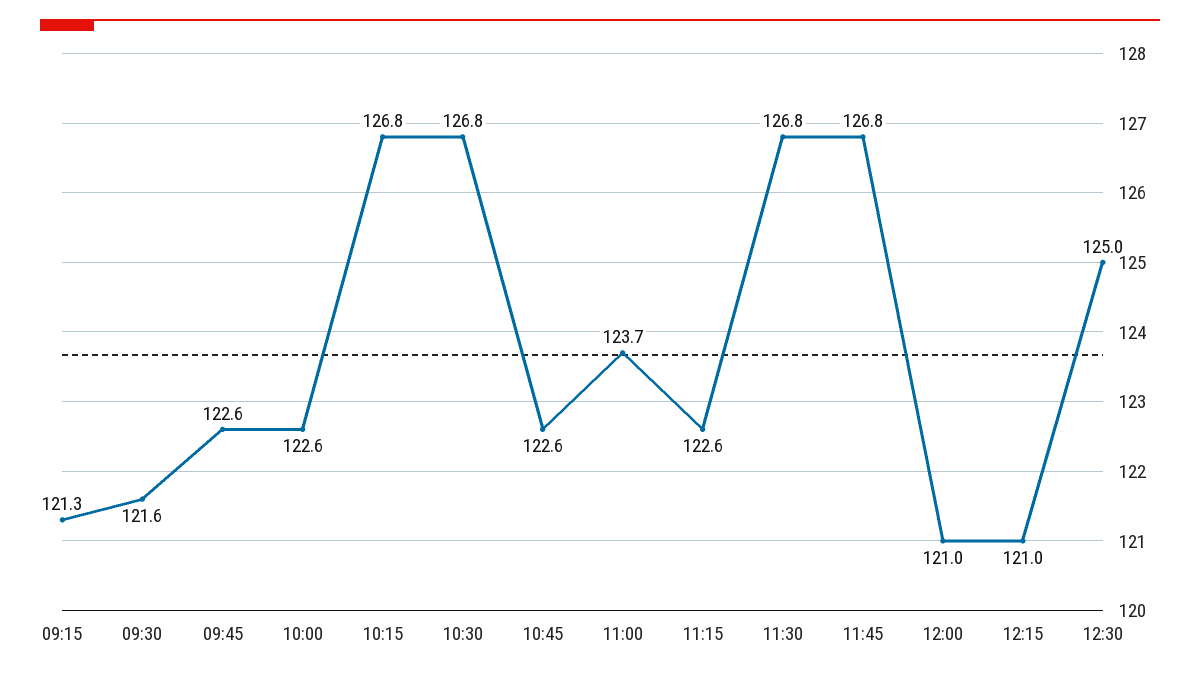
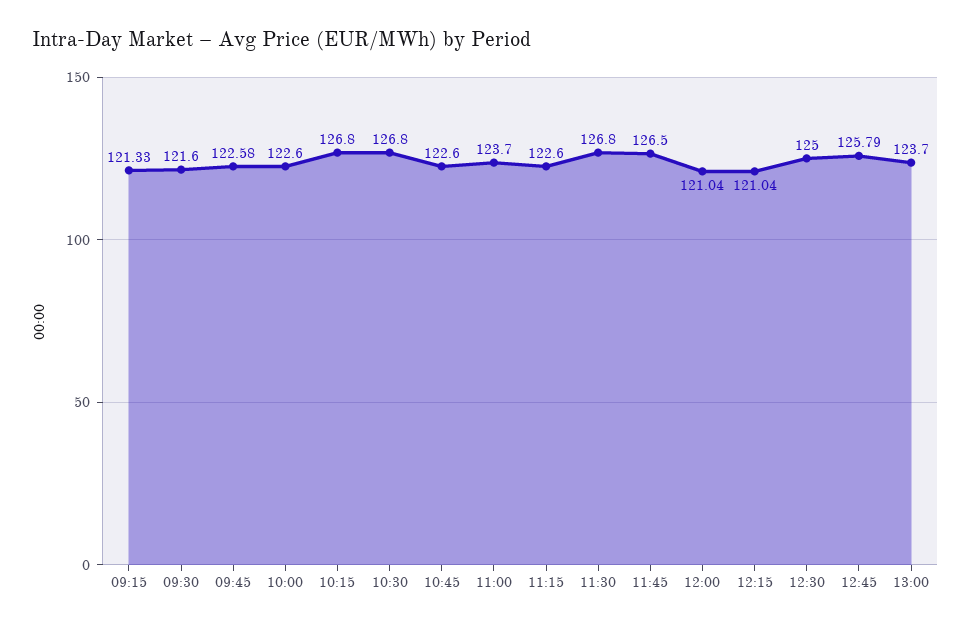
11:45: 126.8 -> 126.5
12:45: none -> 125.79
13:00: none -> 123.7

